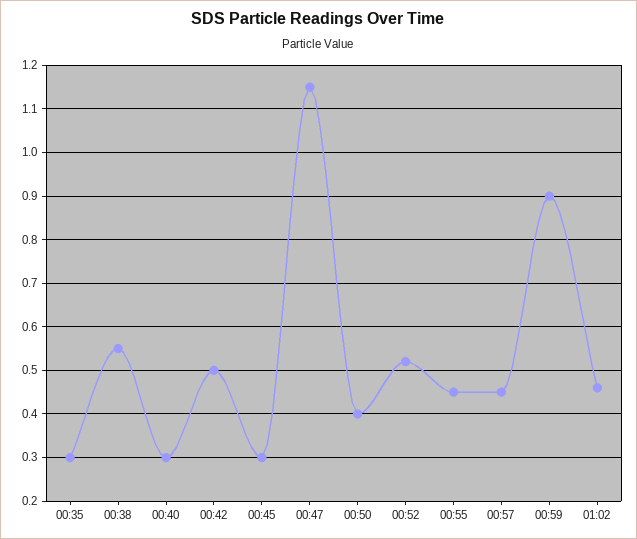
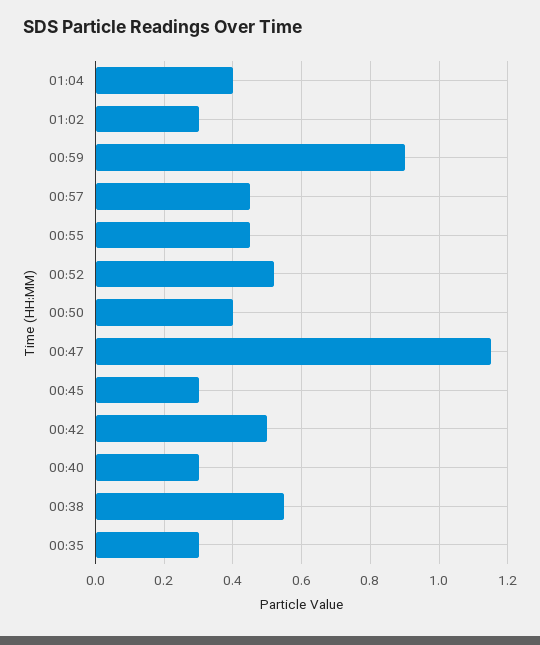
01:02: 0.45 -> 0.3
01:04: none -> 0.4

